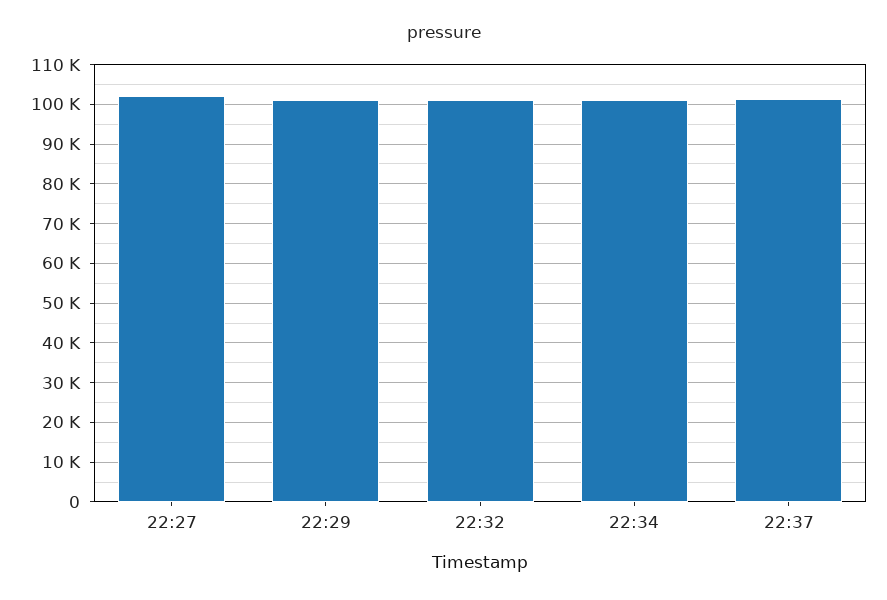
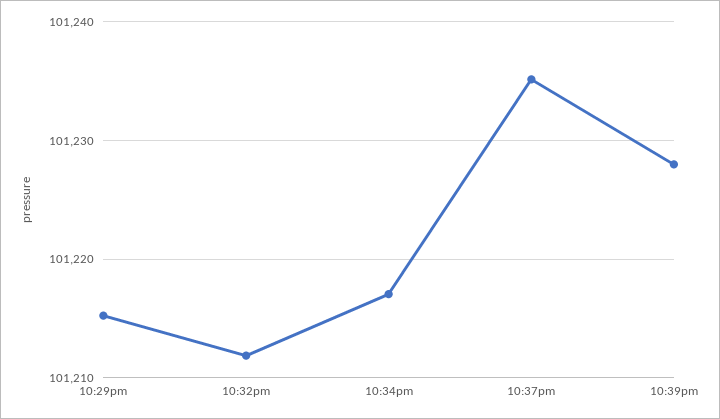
22:27: 102000 -> none
10:39pm: none -> 101228

